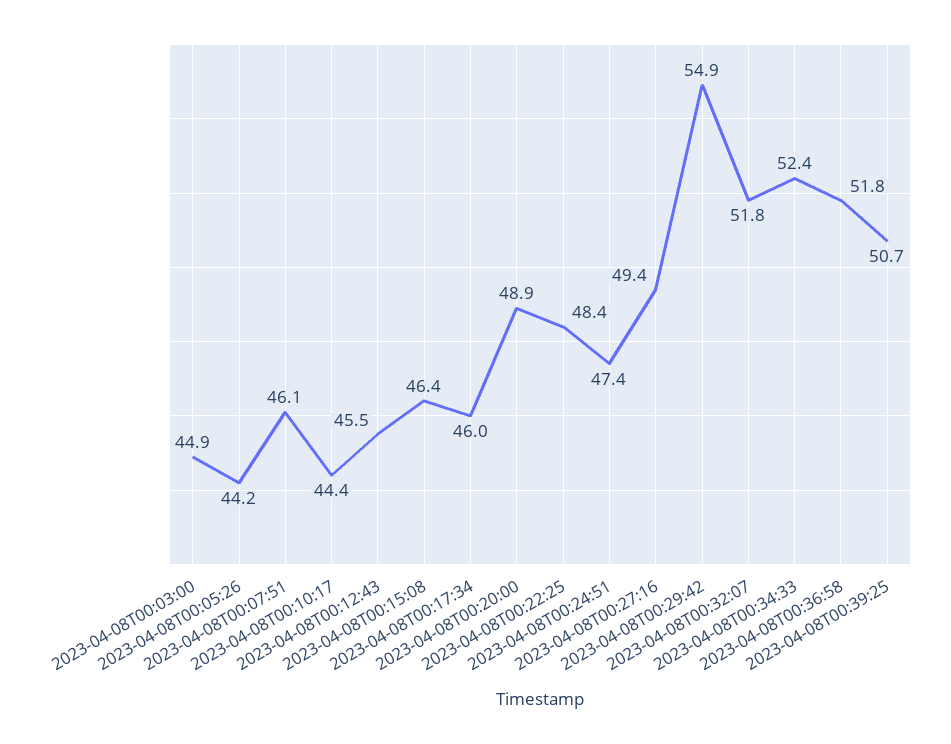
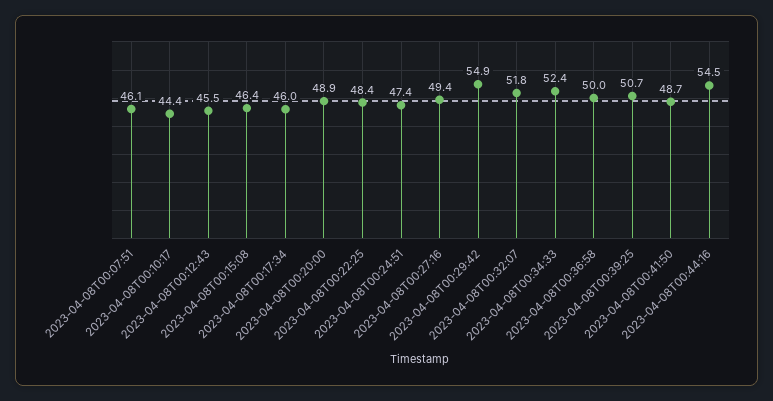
2023-04-08T00:03:00: 44.9 -> none
2023-04-08T00:05:26: 44.2 -> none
2023-04-08T00:36:58: 51.8 -> 50
2023-04-08T00:41:50: none -> 48.7
2023-04-08T00:44:16: none -> 54.5

